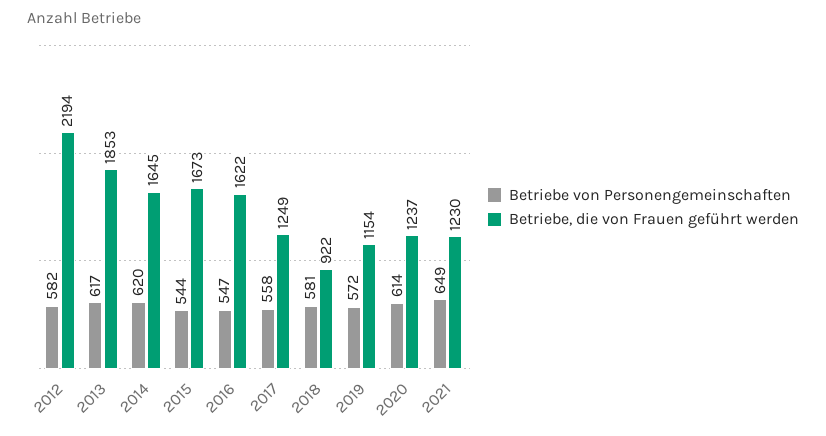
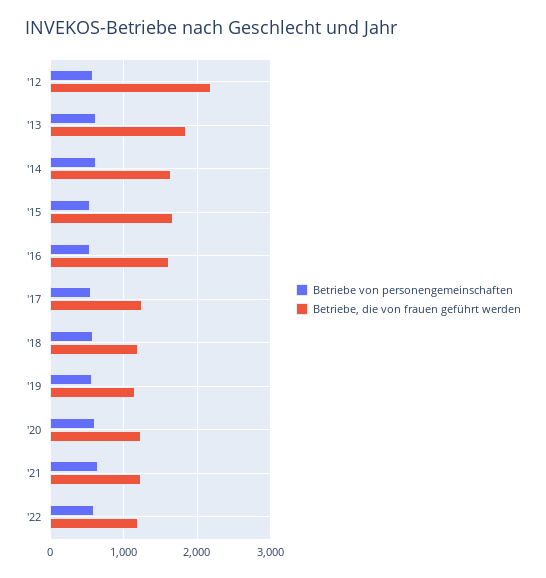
Betriebe, die von Frauen geführt werden, 2018: 922 -> 1200
Betriebe von Personengemeinschaften, '22: none -> 600
Betriebe, die von Frauen geführt werden, '22: none -> 1200

